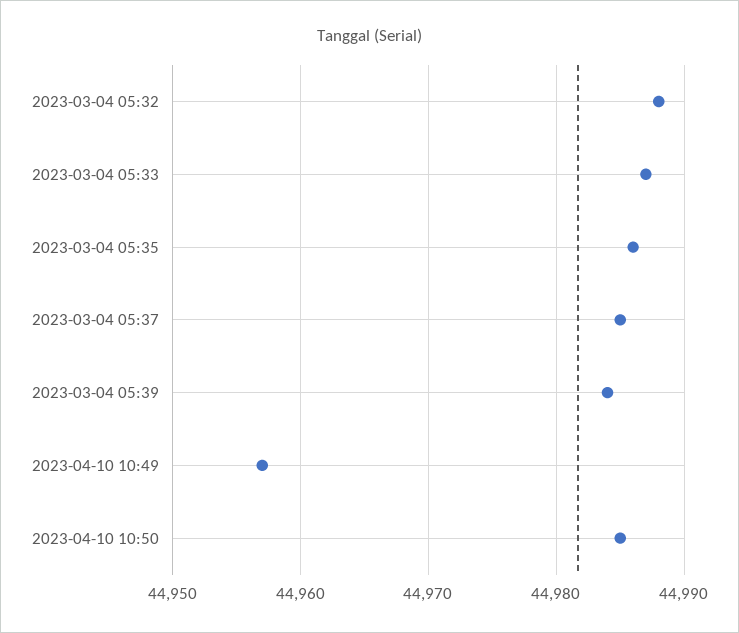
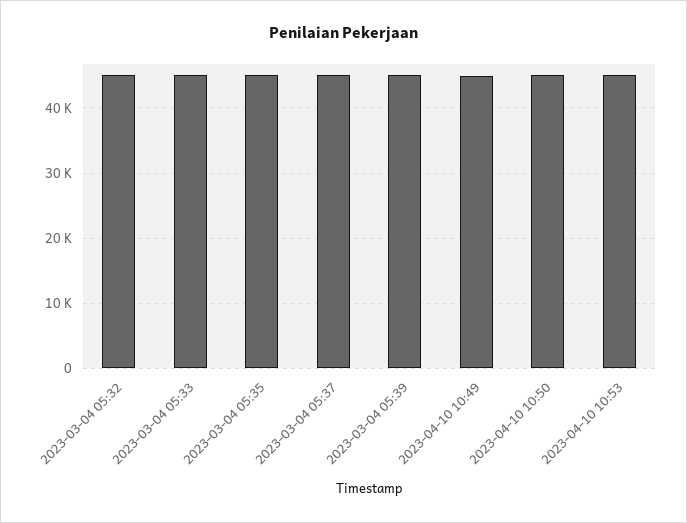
2023-04-10 10:53: none -> 45000

